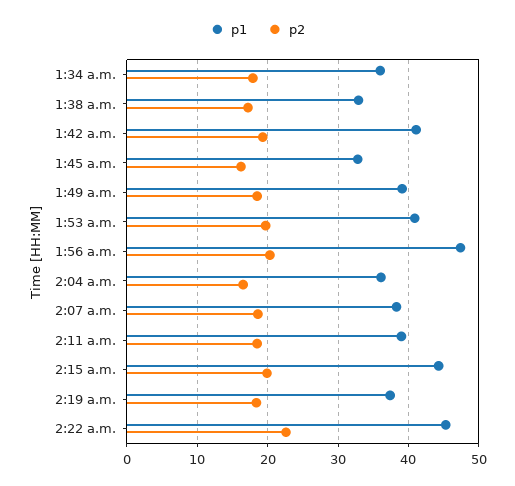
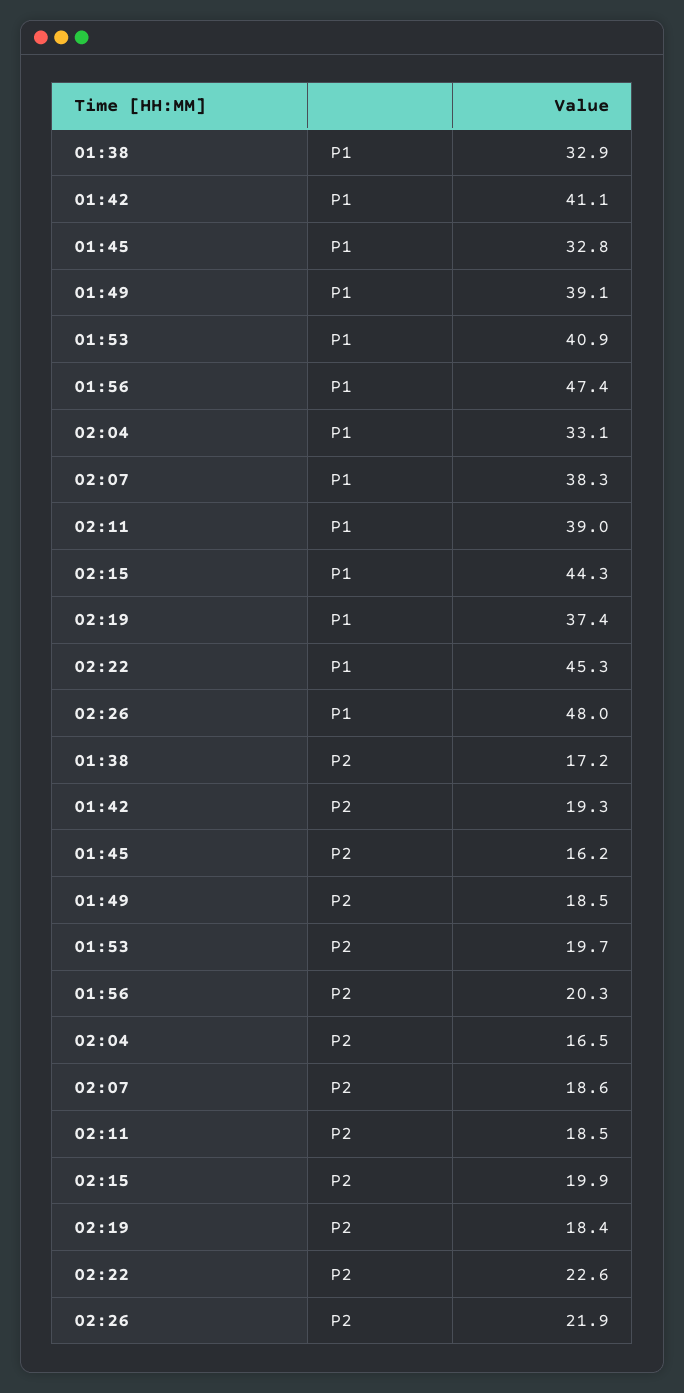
p1, 1:34 a.m.: 36 -> none
p2, 1:34 a.m.: 18 -> none
p1, 2:04 a.m.: 36 -> 33.1
p1, 02:26: none -> 48
p2, 02:26: none -> 21.9

